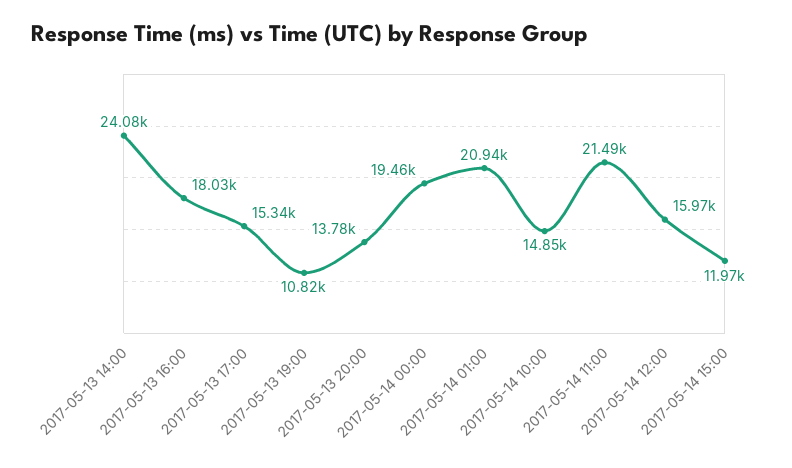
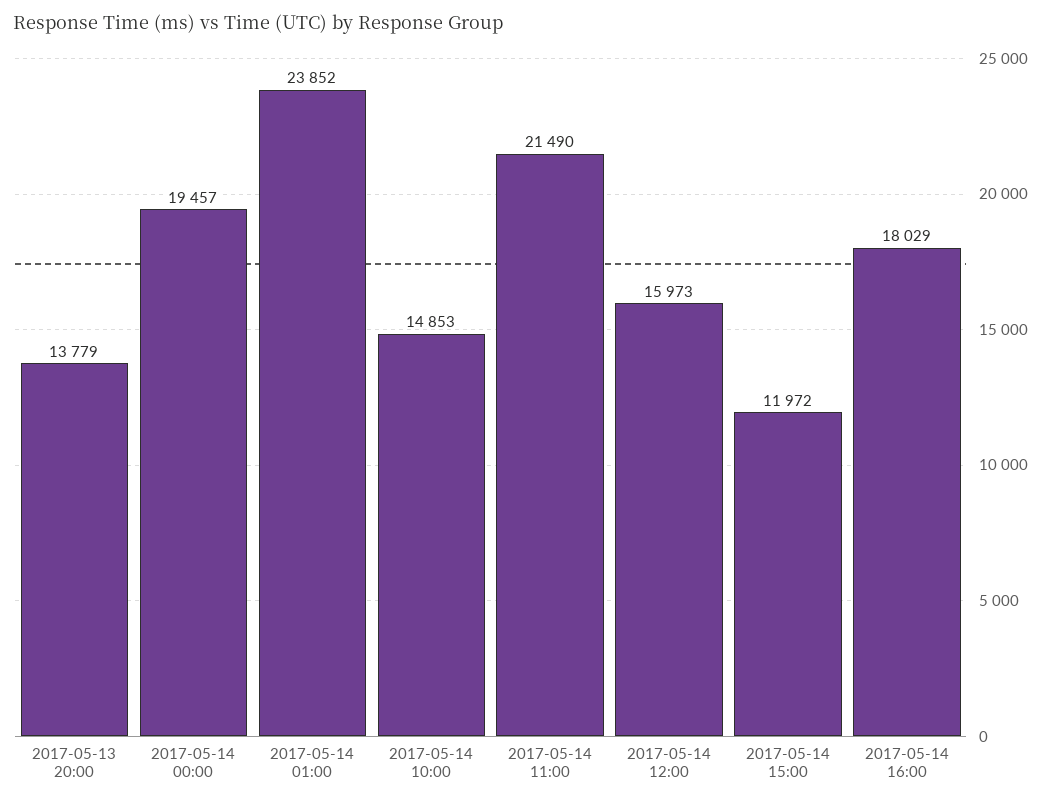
2017-05-13 14:00: 24080 -> none
2017-05-13 16:00: 18030 -> none
2017-05-13 17:00: 15340 -> none
2017-05-13 19:00: 10820 -> none
2017-05-14 01:00: 20940 -> 23852
2017-05-14 16:00: none -> 18029

